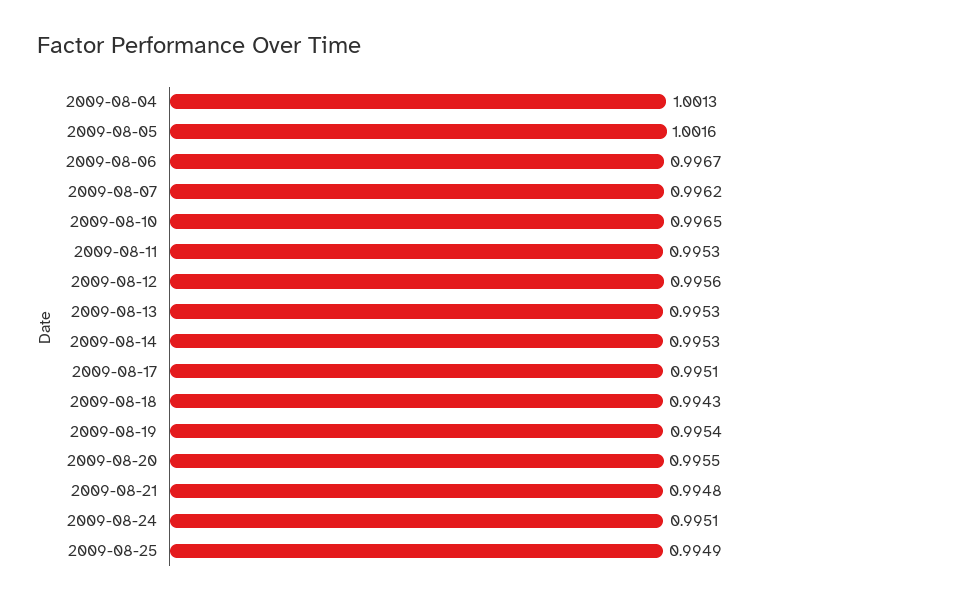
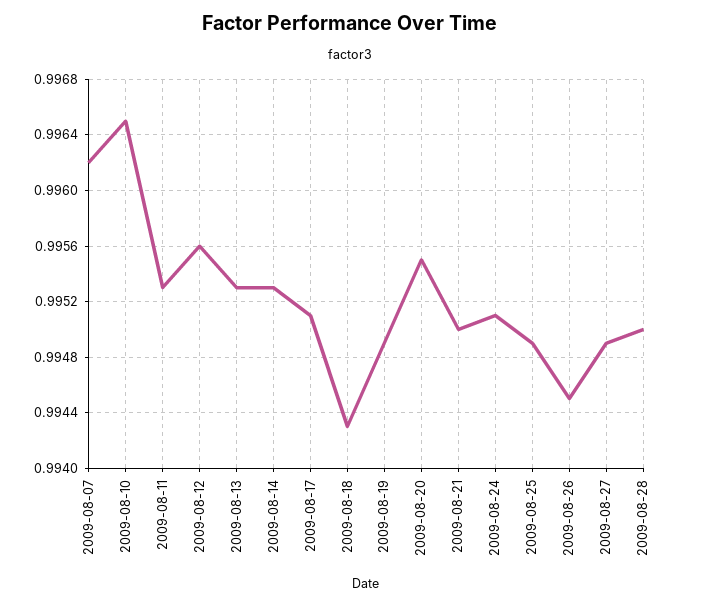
2009-08-04: 1.0013 -> none
2009-08-05: 1.0016 -> none
2009-08-06: 0.9967 -> none
2009-08-19: 0.9954 -> 0.9949
2009-08-21: 0.9948 -> 0.995
2009-08-26: none -> 0.9945
2009-08-27: none -> 0.9949
2009-08-28: none -> 0.995

